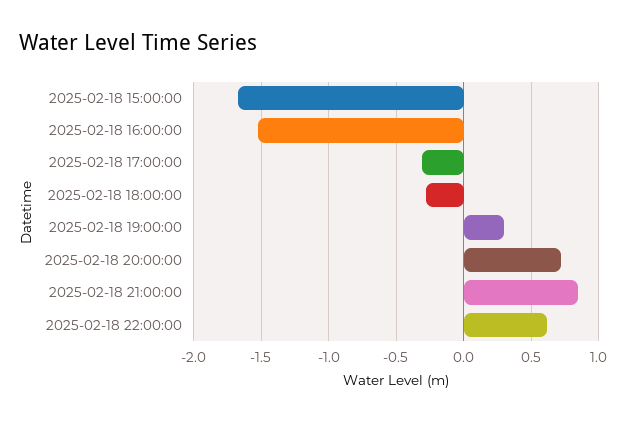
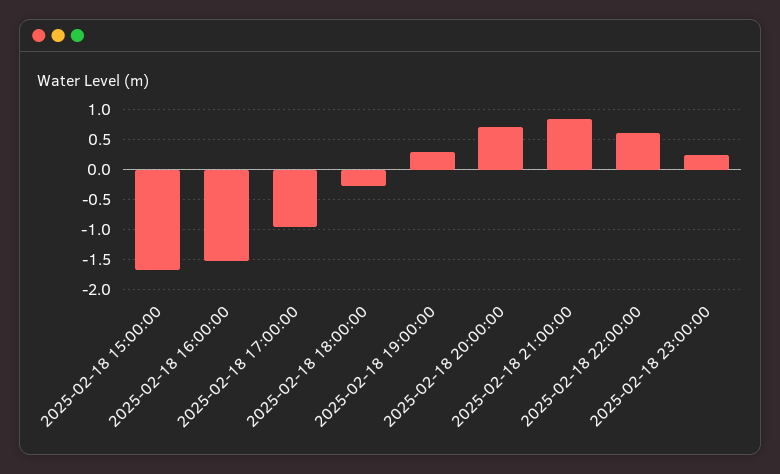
2025-02-18 17:00:00: -0.3 -> -1
2025-02-18 23:00:00: none -> 0.25

